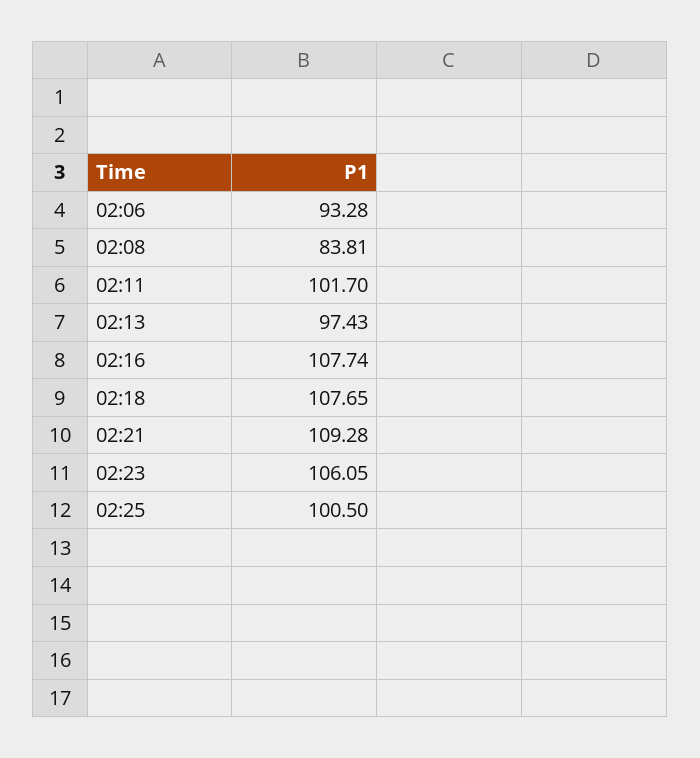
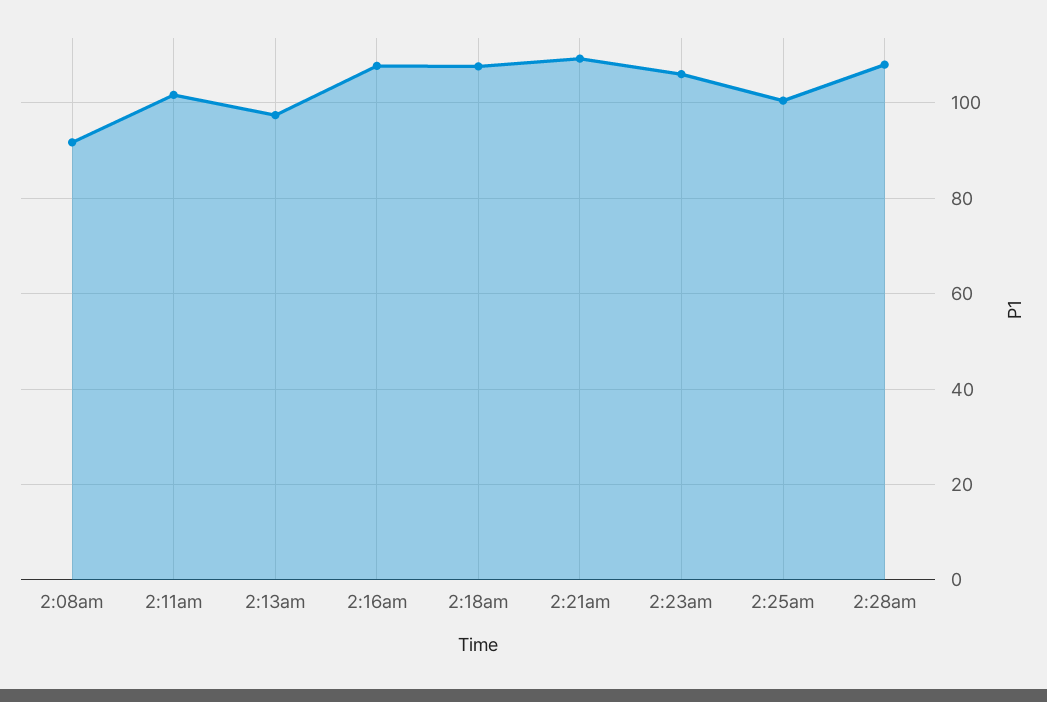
02:06: 93.28 -> none
02:08: 83.81 -> 92
2:28am: none -> 108

